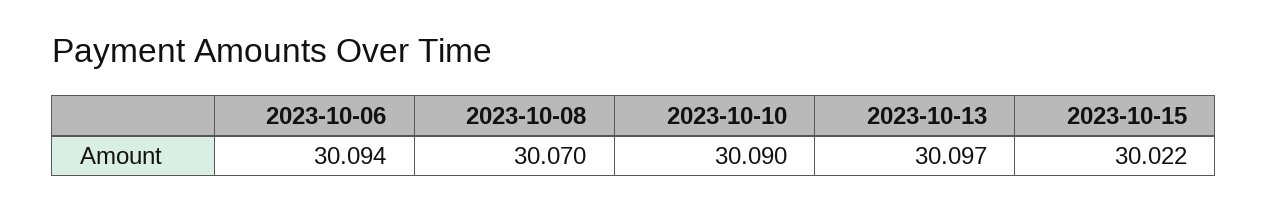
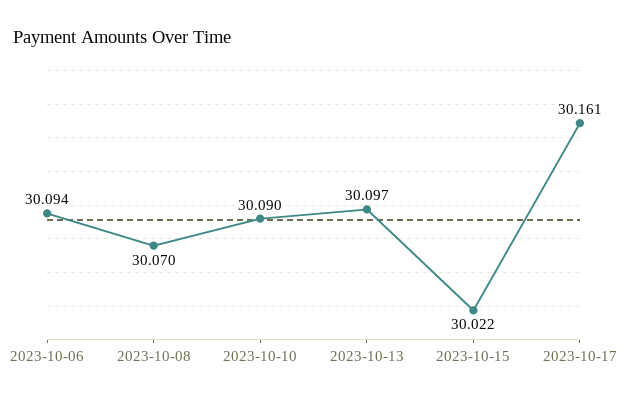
2023-10-17: none -> 30.161

